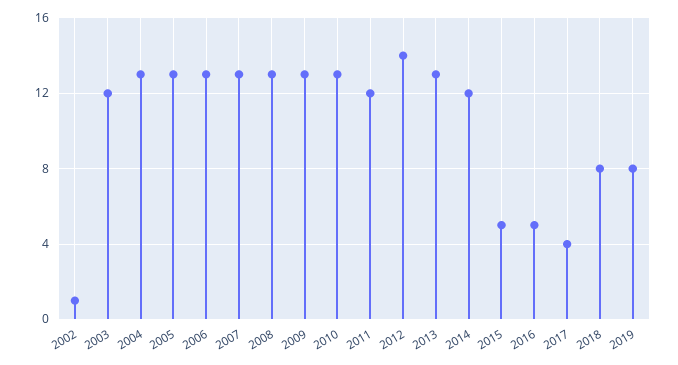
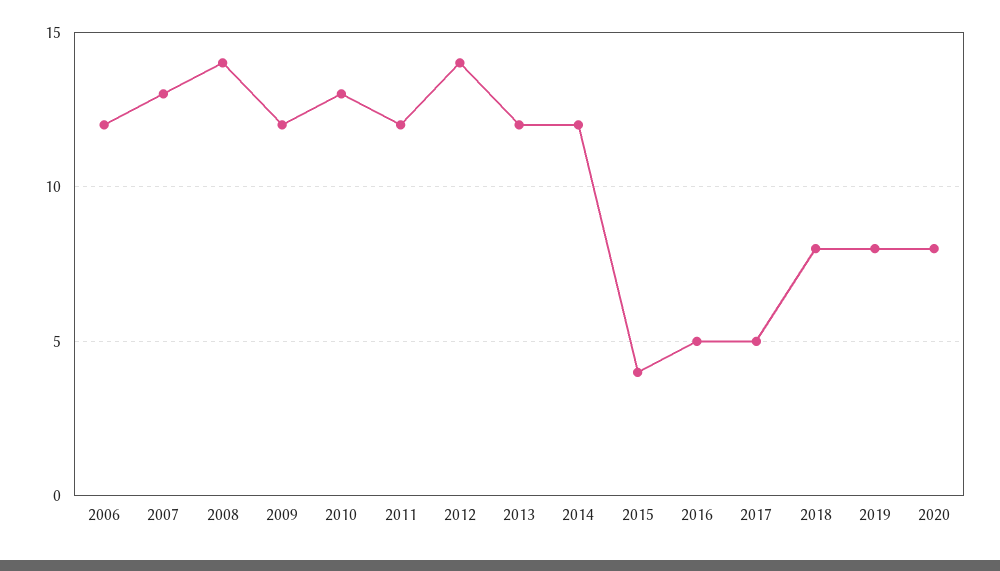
2002: 1 -> none
2003: 12 -> none
2004: 13 -> none
2005: 13 -> none
2006: 13 -> 12
2008: 13 -> 14
2009: 13 -> 12
2013: 13 -> 12
2015: 5 -> 4
2017: 4 -> 5
2020: none -> 8

